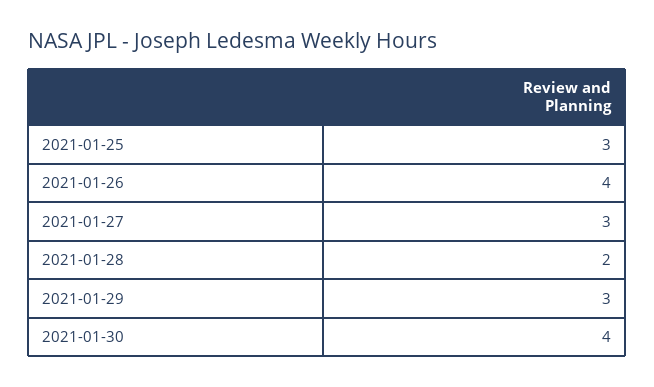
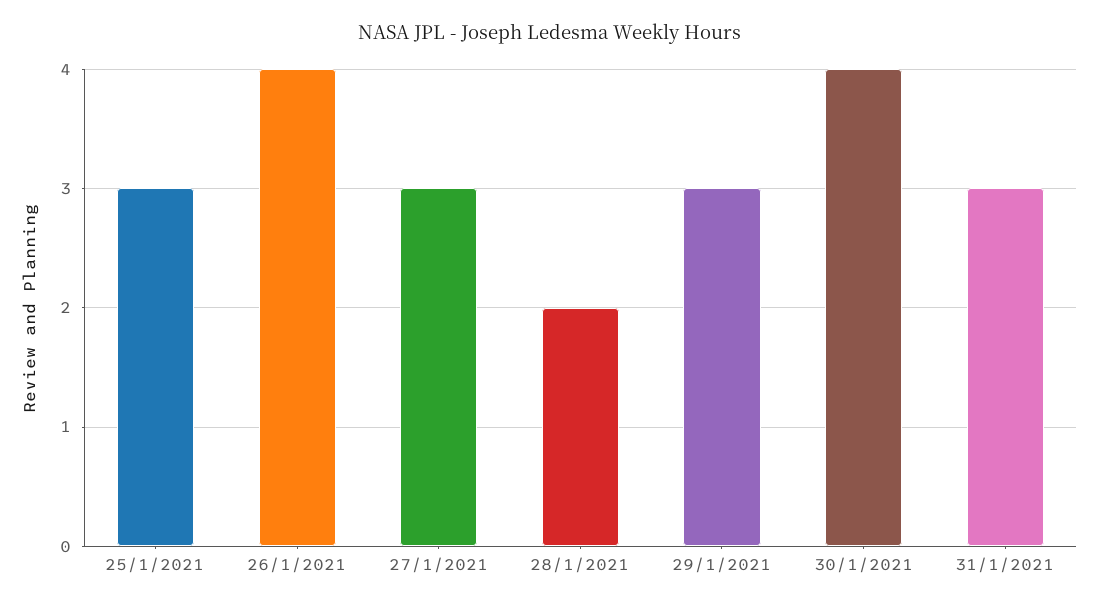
31/1/2021: none -> 3

